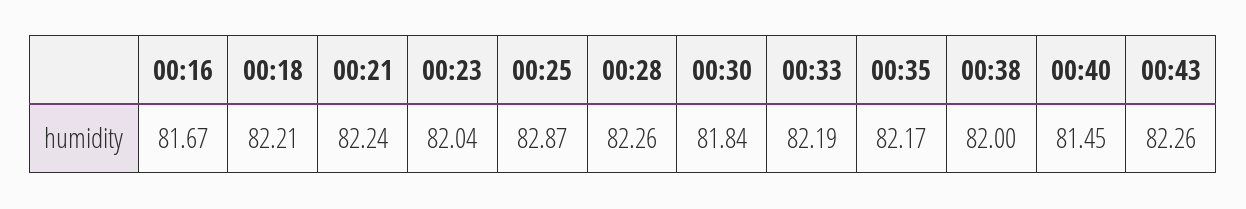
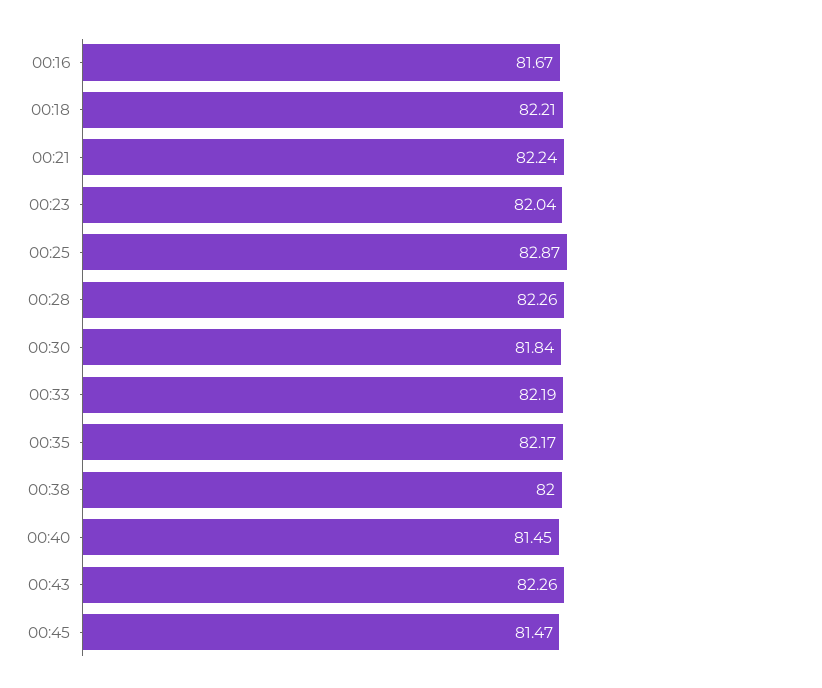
00:45: none -> 81.47

